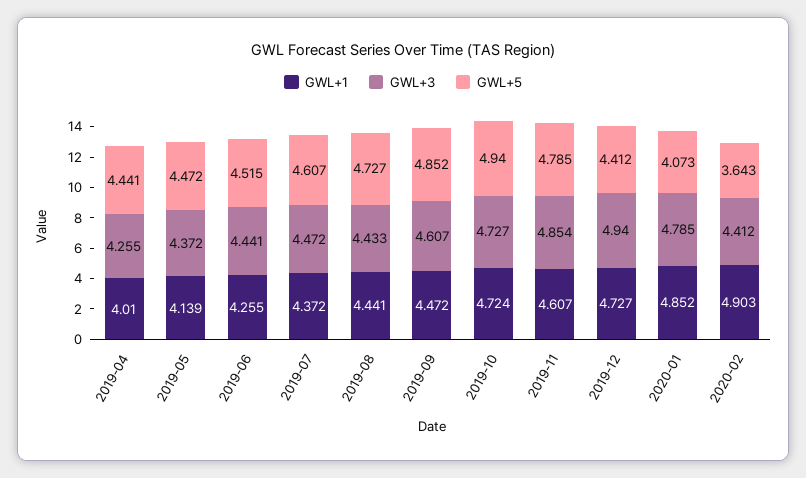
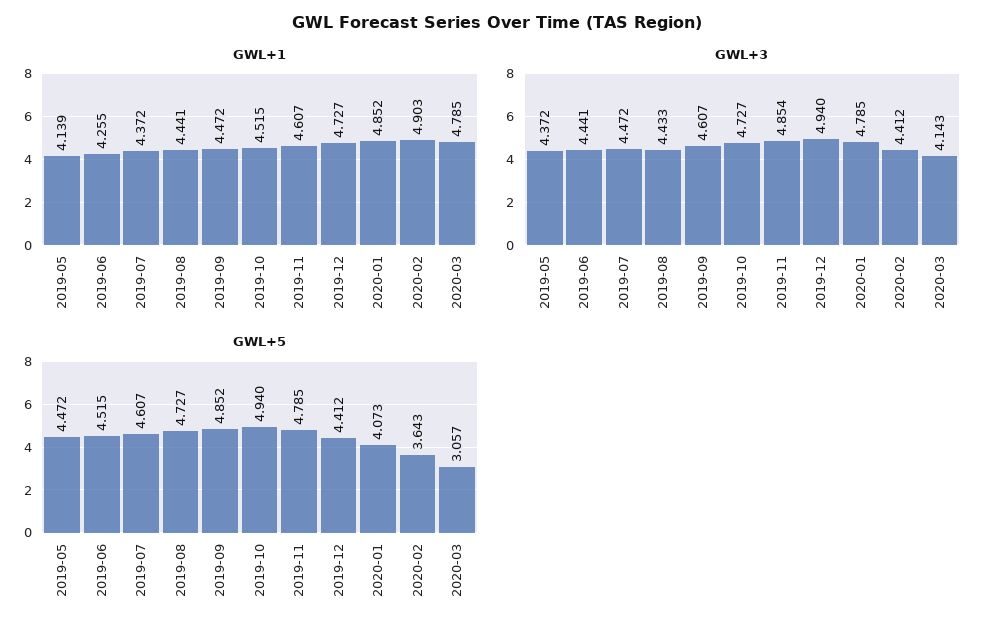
GWL+1, 2019-04: 4.01 -> none
GWL+3, 2019-04: 4.255 -> none
GWL+5, 2019-04: 4.441 -> none
GWL+1, 2019-10: 4.724 -> 4.515
GWL+1, 2020-03: none -> 4.785
GWL+3, 2020-03: none -> 4.143
GWL+5, 2020-03: none -> 3.057

